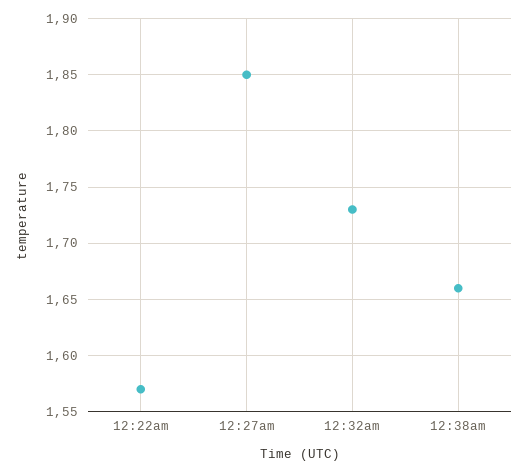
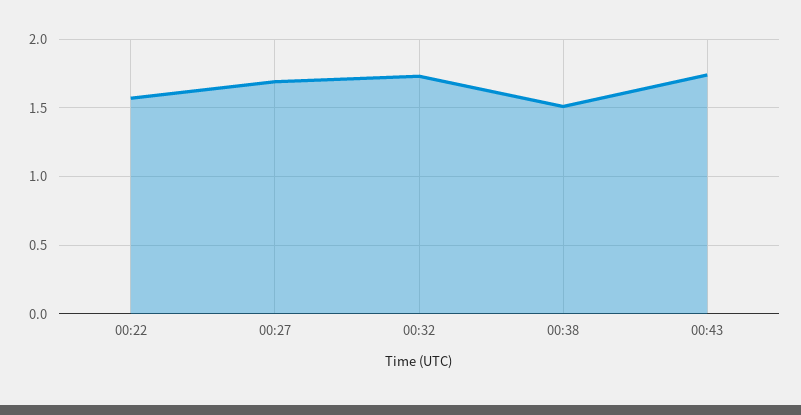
12:27am: 1.85 -> 1.7
12:38am: 1.66 -> 1.5
00:43: none -> 1.75

